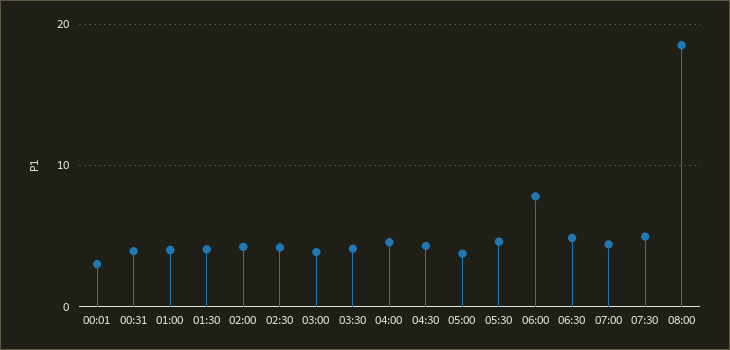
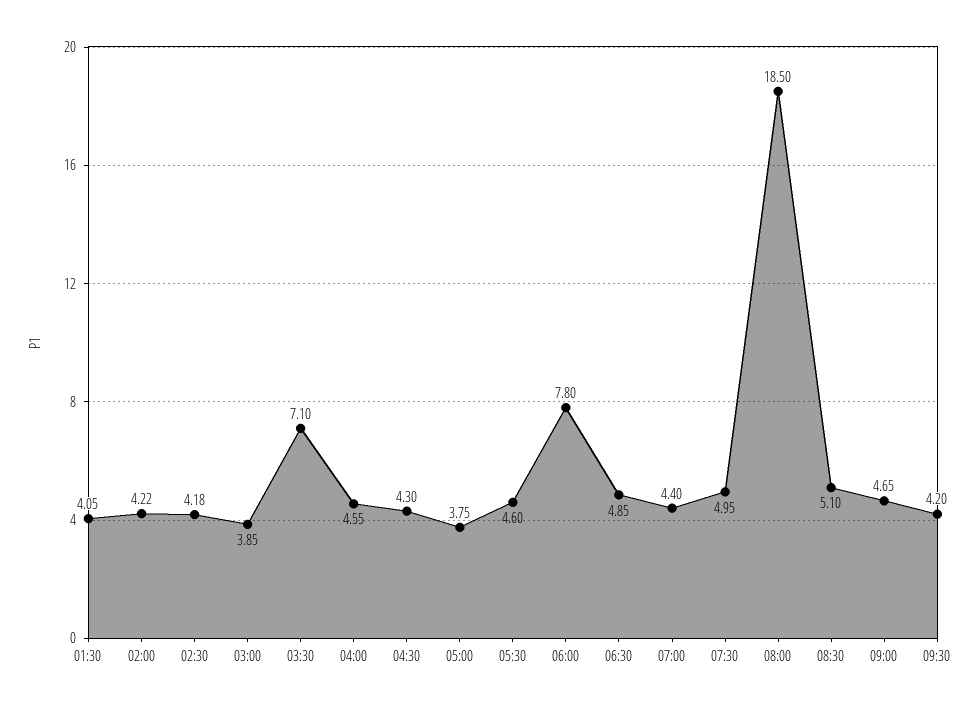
00:01: 3 -> none
00:31: 4 -> none
01:00: 4 -> none
03:30: 4 -> 7.1
08:30: none -> 5.1
09:00: none -> 4.65
09:30: none -> 4.2

